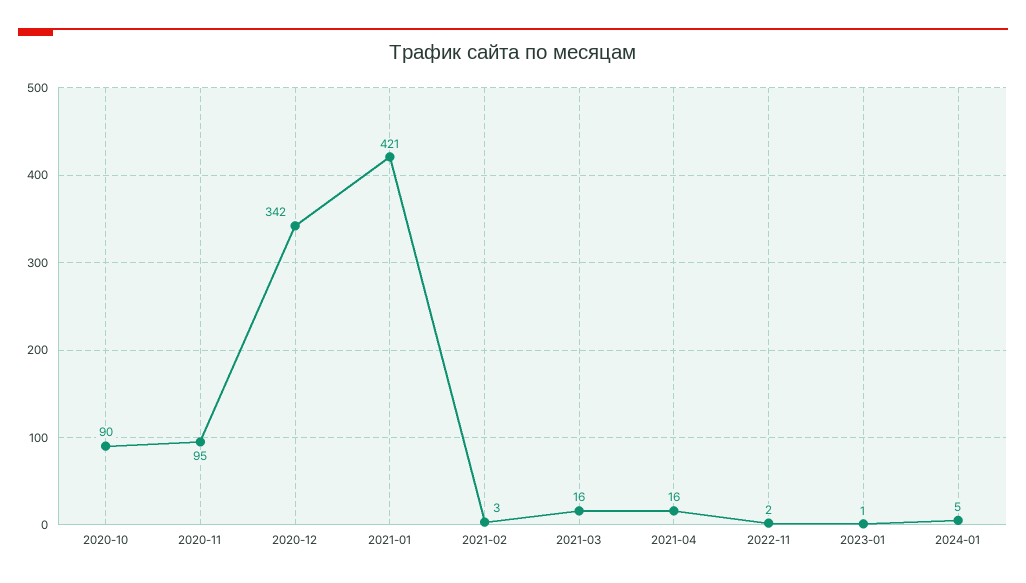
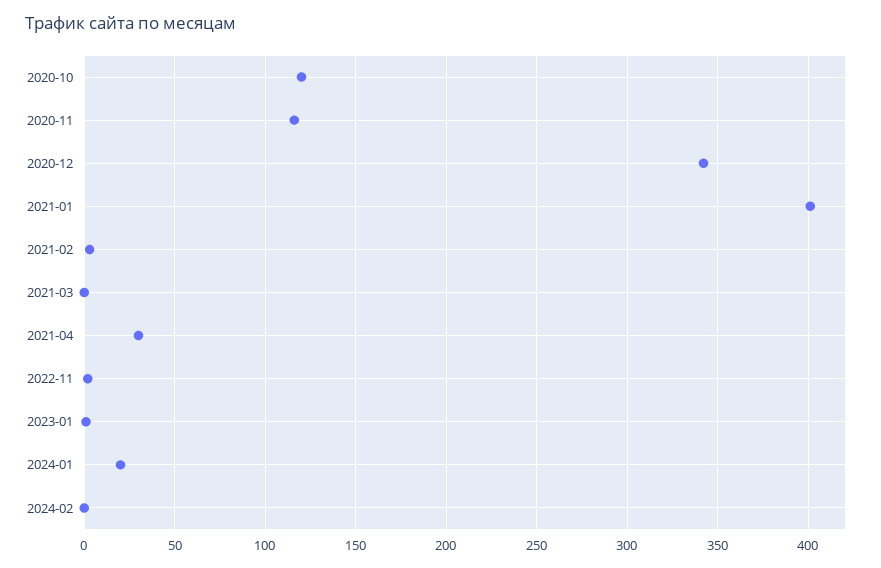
2020-10: 90 -> 120
2020-11: 95 -> 115
2021-01: 421 -> 400
2021-03: 16 -> 0
2021-04: 16 -> 30
2024-01: 5 -> 20
2024-02: none -> 0

